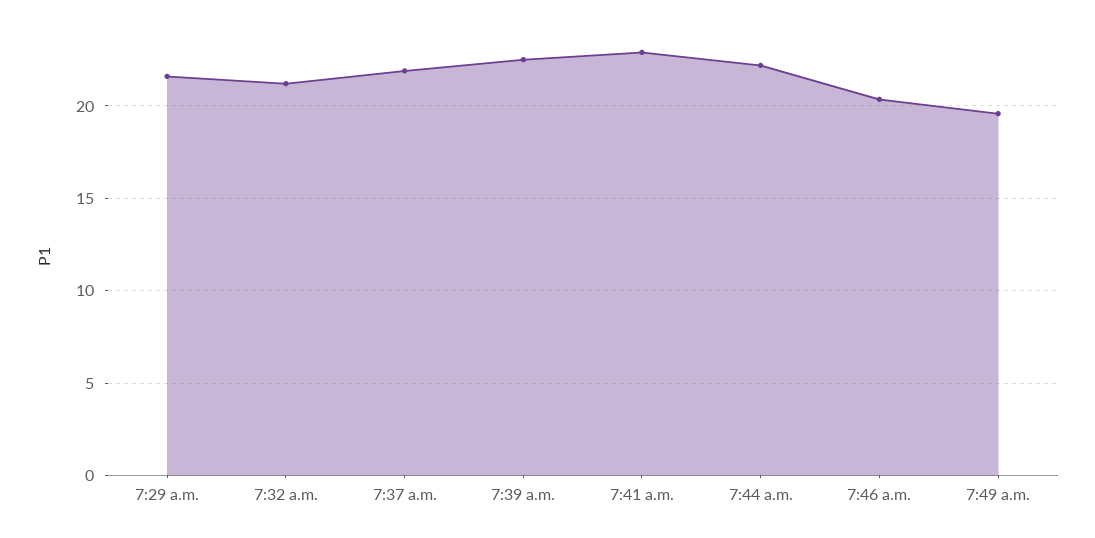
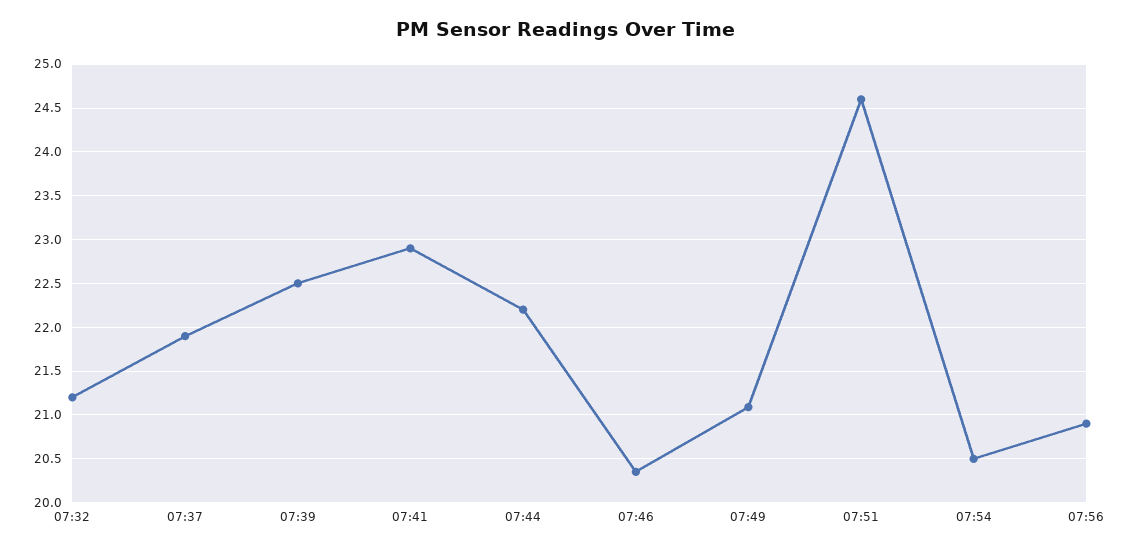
7:29 a.m.: 21.5 -> none
7:49 a.m.: 19.5 -> 21.1
07:51: none -> 24.6
07:54: none -> 20.5
07:56: none -> 20.9

